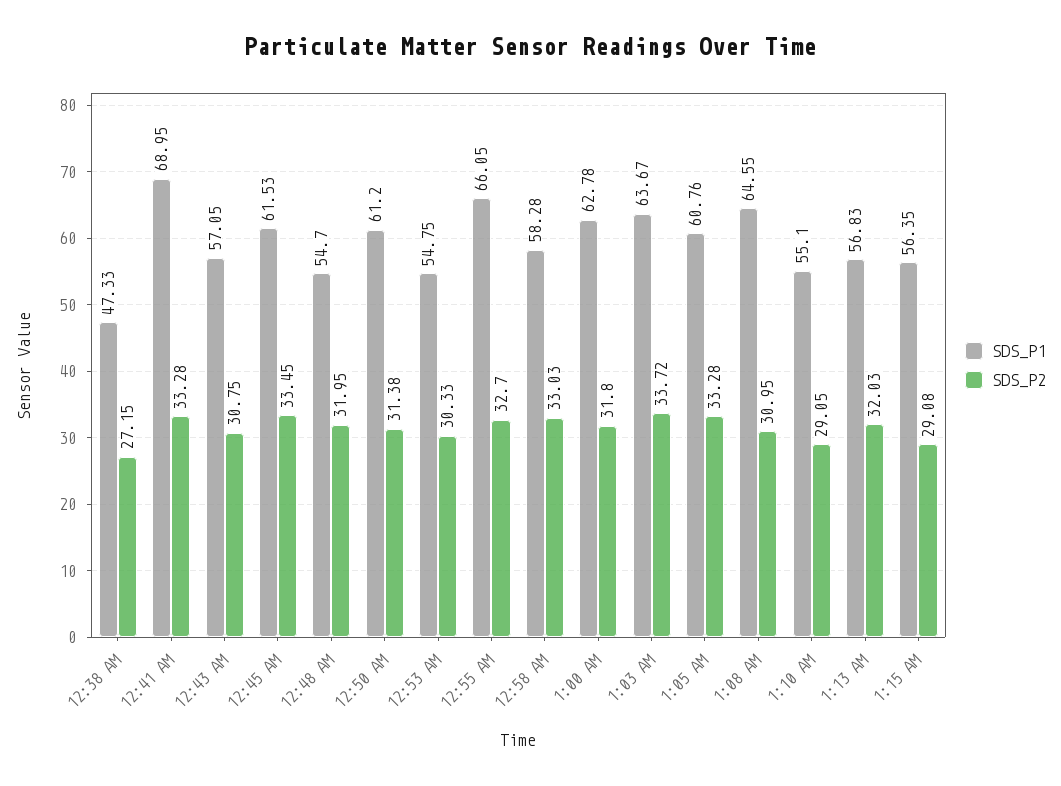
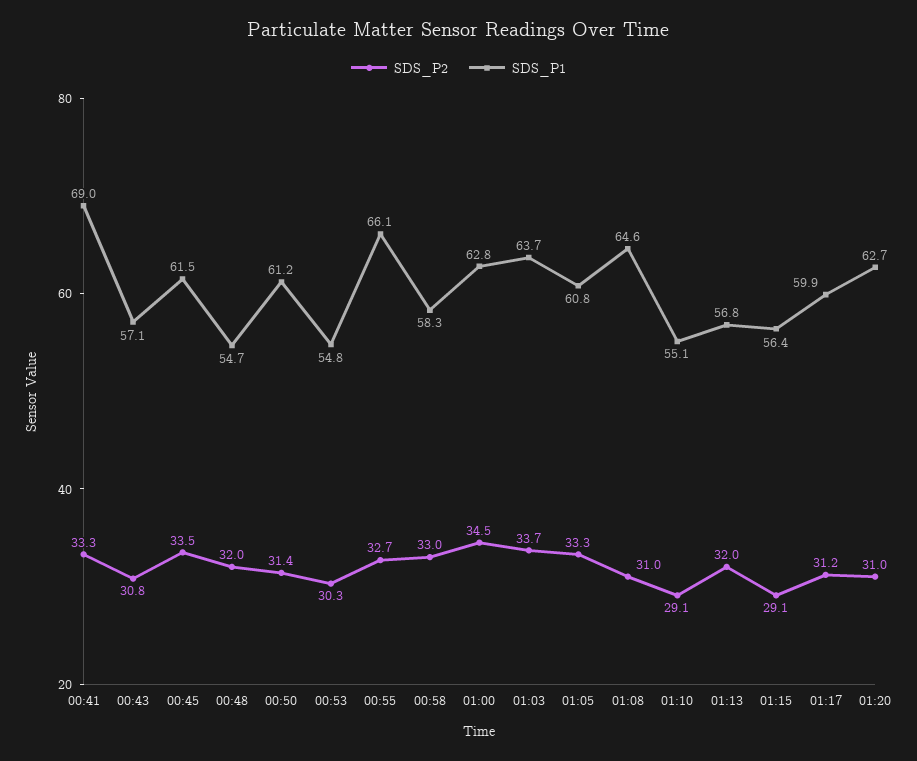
SDS_P1, 12:38 AM: 47.33 -> none
SDS_P2, 12:38 AM: 27.15 -> none
SDS_P2, 1:00 AM: 31.8 -> 34.5
SDS_P2, 01:17: none -> 31.2
SDS_P1, 01:17: none -> 59.9
SDS_P2, 01:20: none -> 31
SDS_P1, 01:20: none -> 62.7

